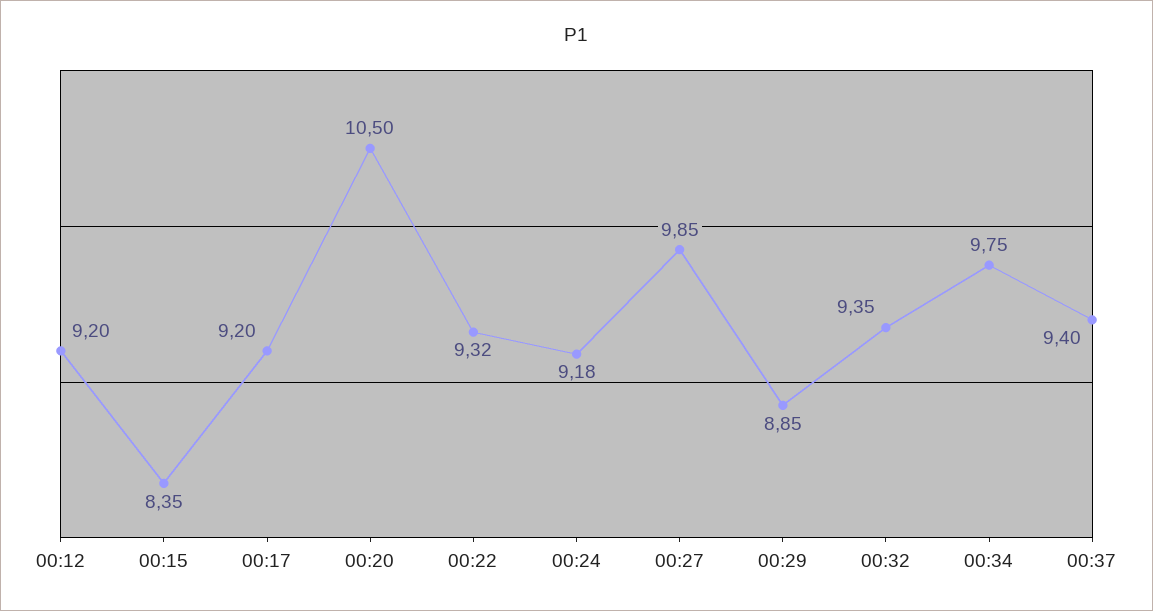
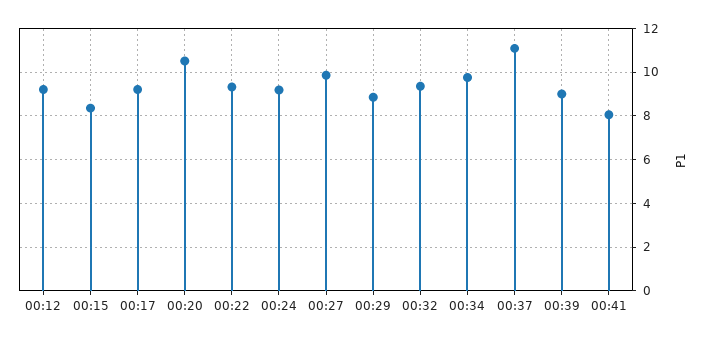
00:37: 9.4 -> 11
00:39: none -> 9
00:41: none -> 8

